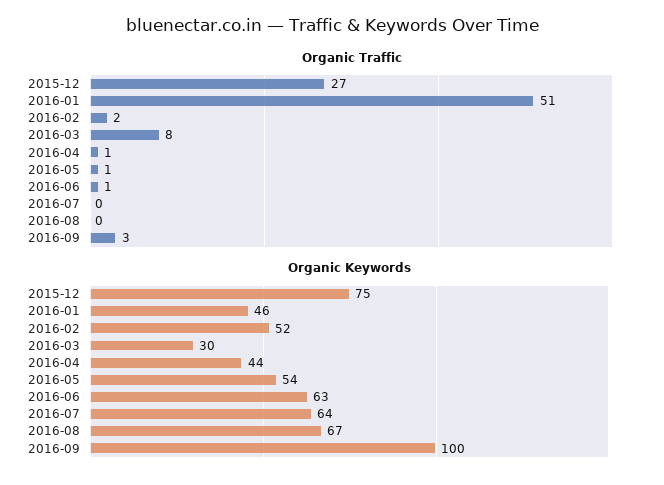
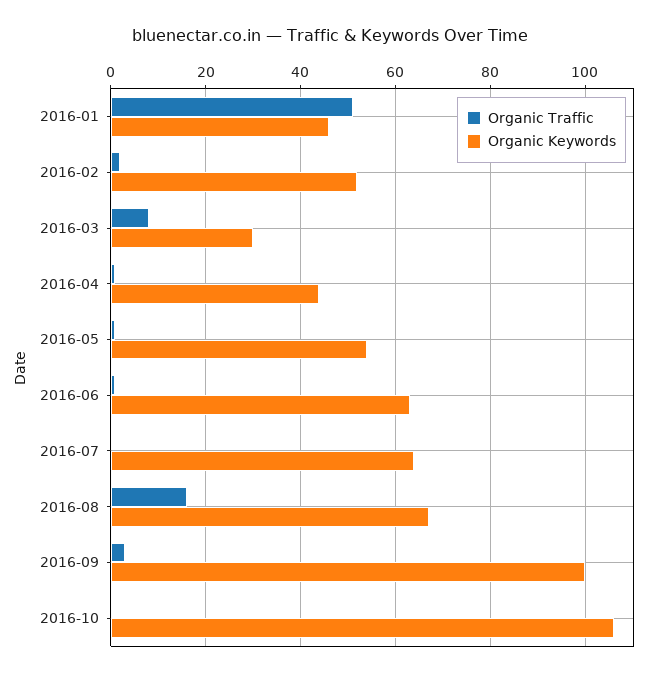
Organic Traffic, 2015-12: 27 -> none
Organic Traffic, 2016-08: 0 -> 15
Organic Keywords, 2015-12: 75 -> none
Organic Traffic, 2016-10: none -> 0
Organic Keywords, 2016-10: none -> 105

